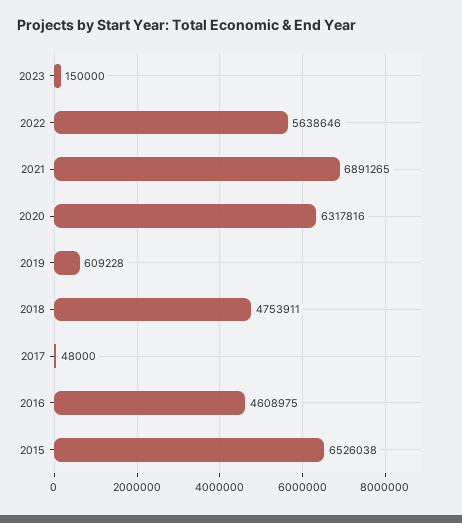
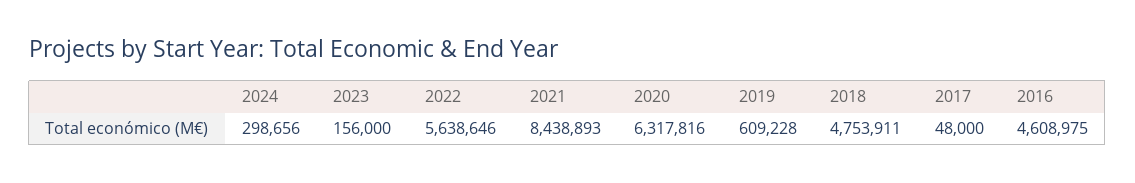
2023: 150000 -> 156000
2021: 6891265 -> 8438893
2015: 6526038 -> none
2024: none -> 298656

